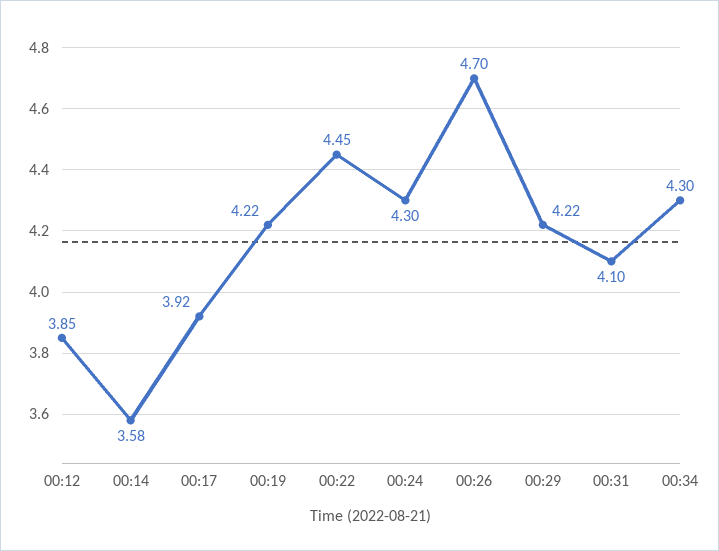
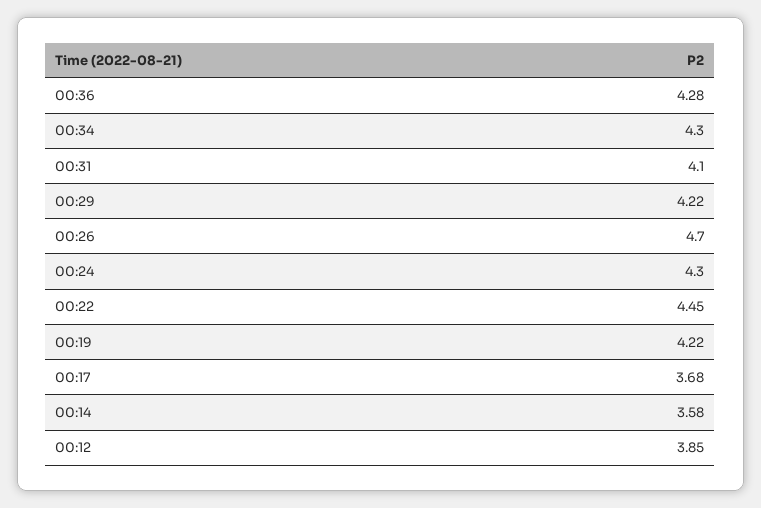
00:17: 3.92 -> 3.68
00:36: none -> 4.28

